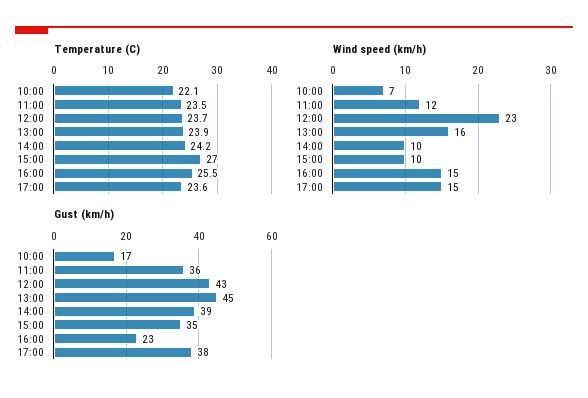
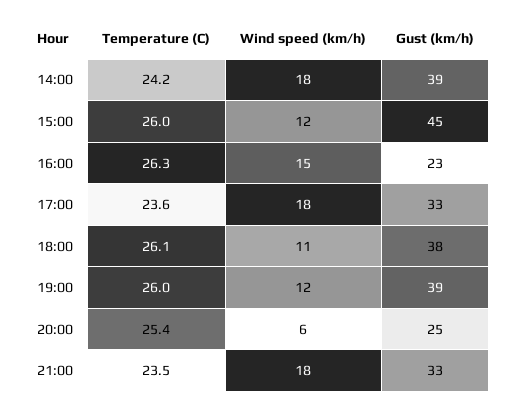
Temperature (C), 10:00: 22.1 -> none
Temperature (C), 11:00: 23.5 -> none
Temperature (C), 12:00: 23.7 -> none
Temperature (C), 13:00: 23.9 -> none
Temperature (C), 15:00: 27 -> 26
Temperature (C), 16:00: 25.5 -> 26.3
Wind speed (km/h), 10:00: 7 -> none
Wind speed (km/h), 11:00: 12 -> none
Wind speed (km/h), 12:00: 23 -> none
Wind speed (km/h), 13:00: 16 -> none
Wind speed (km/h), 14:00: 10 -> 18
Wind speed (km/h), 15:00: 10 -> 12
Wind speed (km/h), 17:00: 15 -> 18
Gust (km/h), 10:00: 17 -> none
Gust (km/h), 11:00: 36 -> none
Gust (km/h), 12:00: 43 -> none
Gust (km/h), 13:00: 45 -> none
Gust (km/h), 15:00: 35 -> 45
Gust (km/h), 17:00: 38 -> 33
Temperature (C), 18:00: none -> 26.1
Wind speed (km/h), 18:00: none -> 11
Gust (km/h), 18:00: none -> 38
Temperature (C), 19:00: none -> 26
Wind speed (km/h), 19:00: none -> 12
Gust (km/h), 19:00: none -> 39
Temperature (C), 20:00: none -> 25.4
Wind speed (km/h), 20:00: none -> 6
Gust (km/h), 20:00: none -> 25
Temperature (C), 21:00: none -> 23.5
Wind speed (km/h), 21:00: none -> 18
Gust (km/h), 21:00: none -> 33

